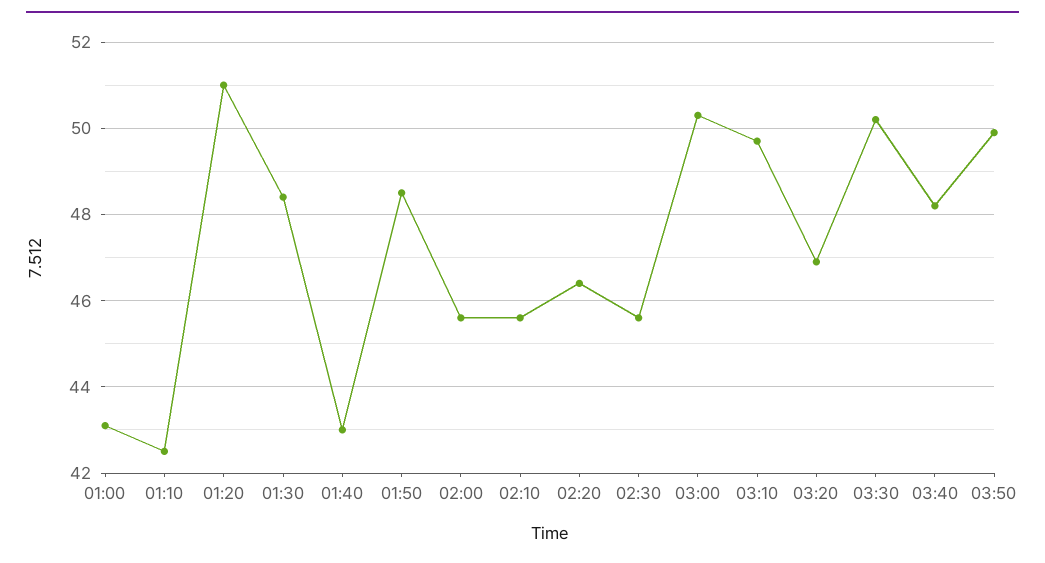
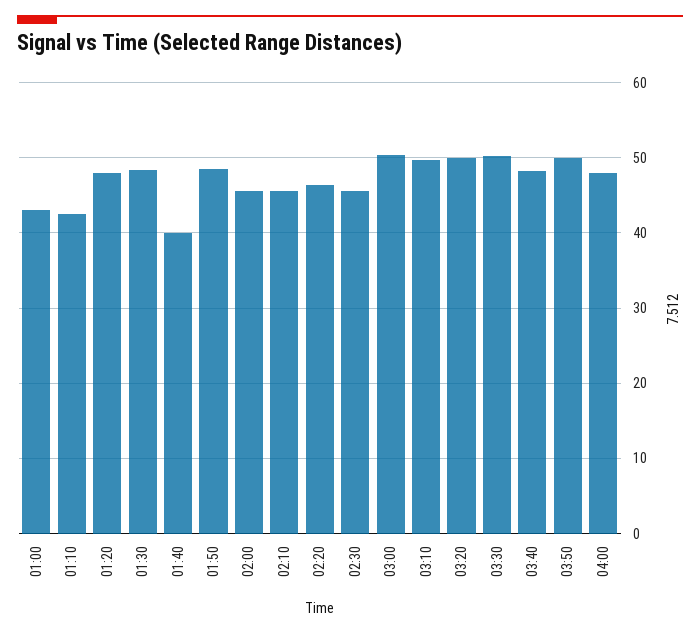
01:20: 51 -> 48
01:40: 43 -> 40
03:20: 47 -> 50
04:00: none -> 48

